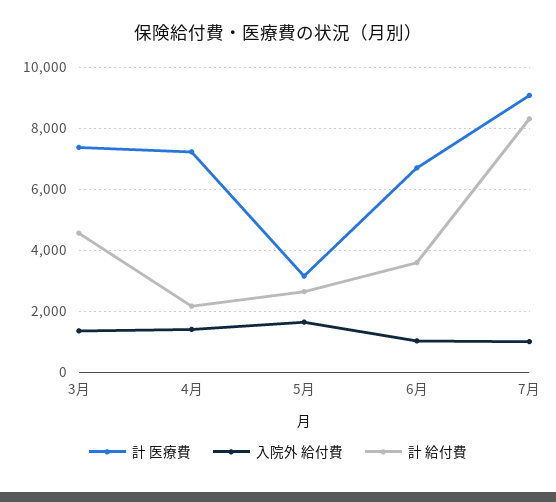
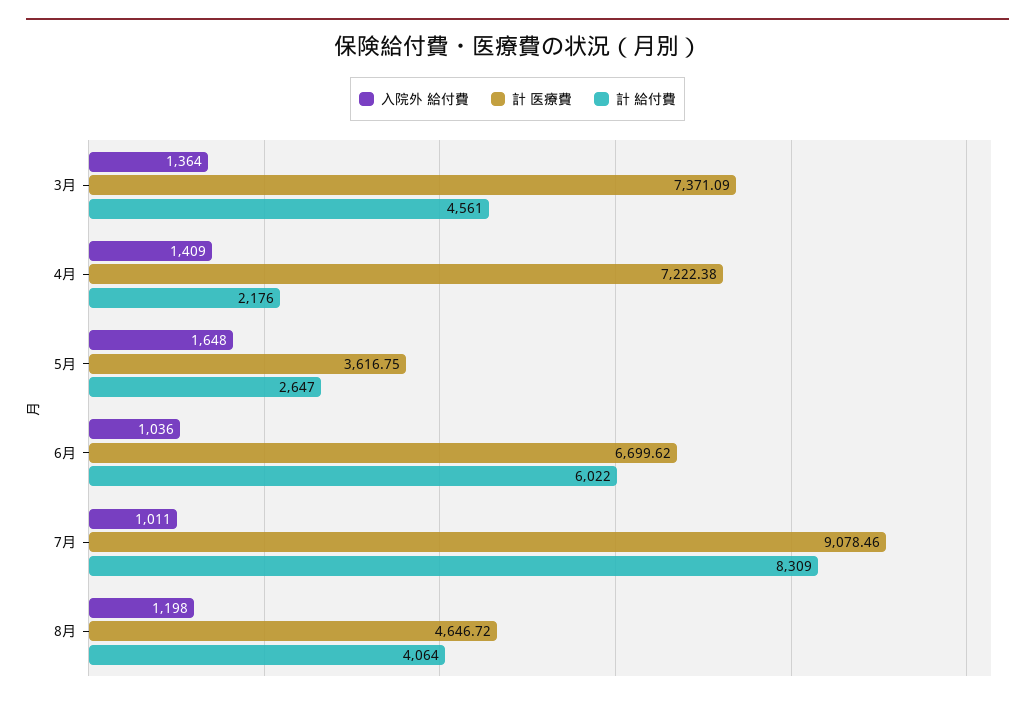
計 医療費, 5月: 3200 -> 3616.75
計 給付費, 6月: 3600 -> 6022
入院外 給付費, 8月: none -> 1198
計 医療費, 8月: none -> 4646.72
計 給付費, 8月: none -> 4064

